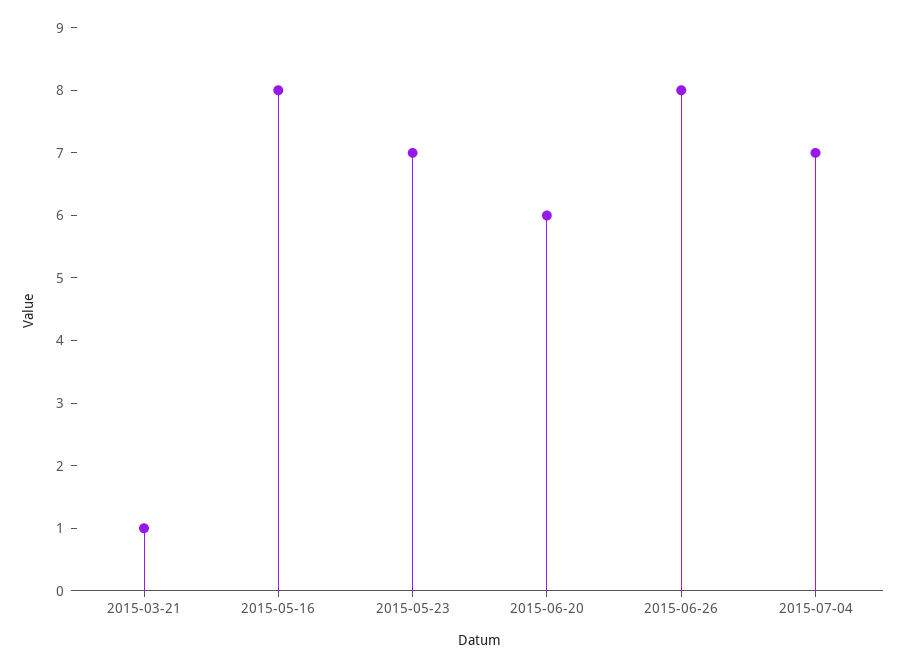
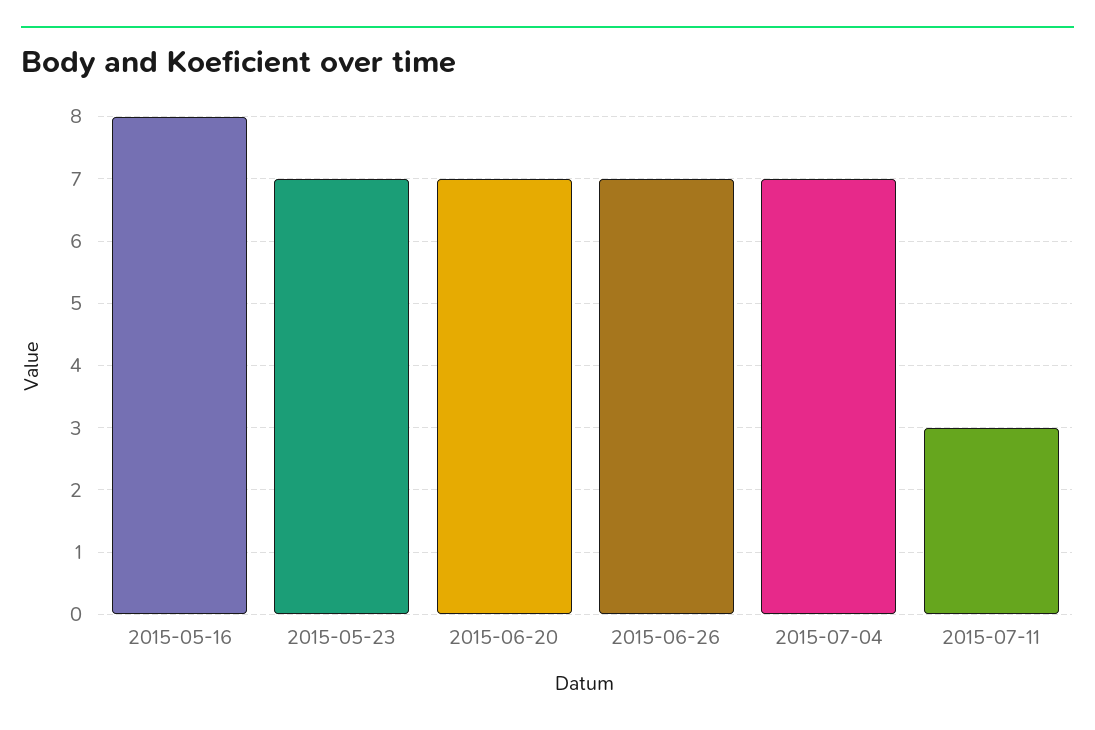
2015-03-21: 1 -> none
2015-06-20: 6 -> 7
2015-06-26: 8 -> 7
2015-07-11: none -> 3

